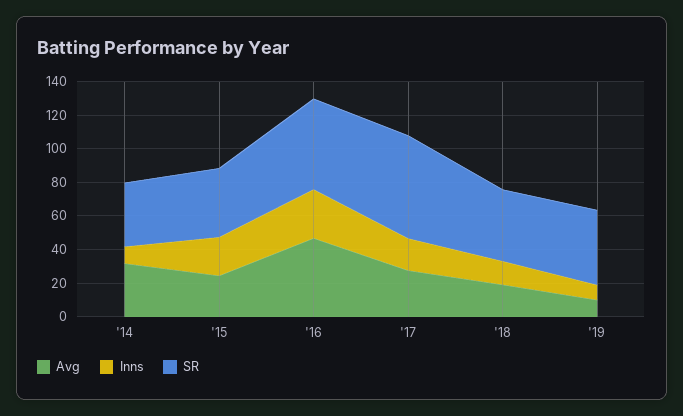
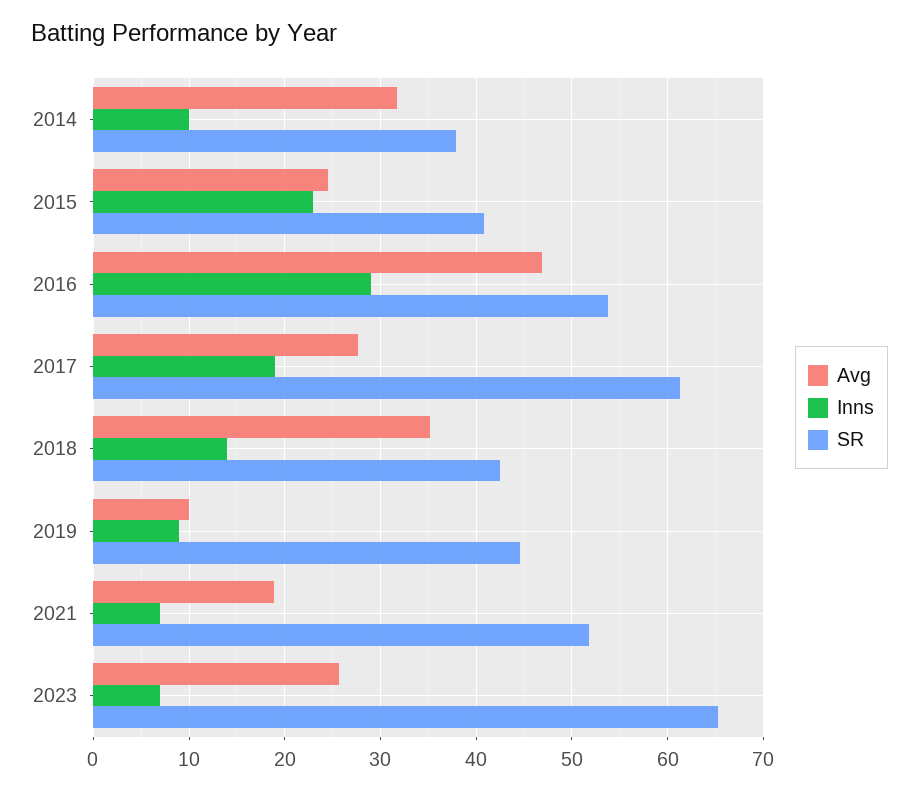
Avg, '18: 20 -> 35
Avg, 2021: none -> 19
Inns, 2021: none -> 7
SR, 2021: none -> 52
Avg, 2023: none -> 26
Inns, 2023: none -> 7
SR, 2023: none -> 65

